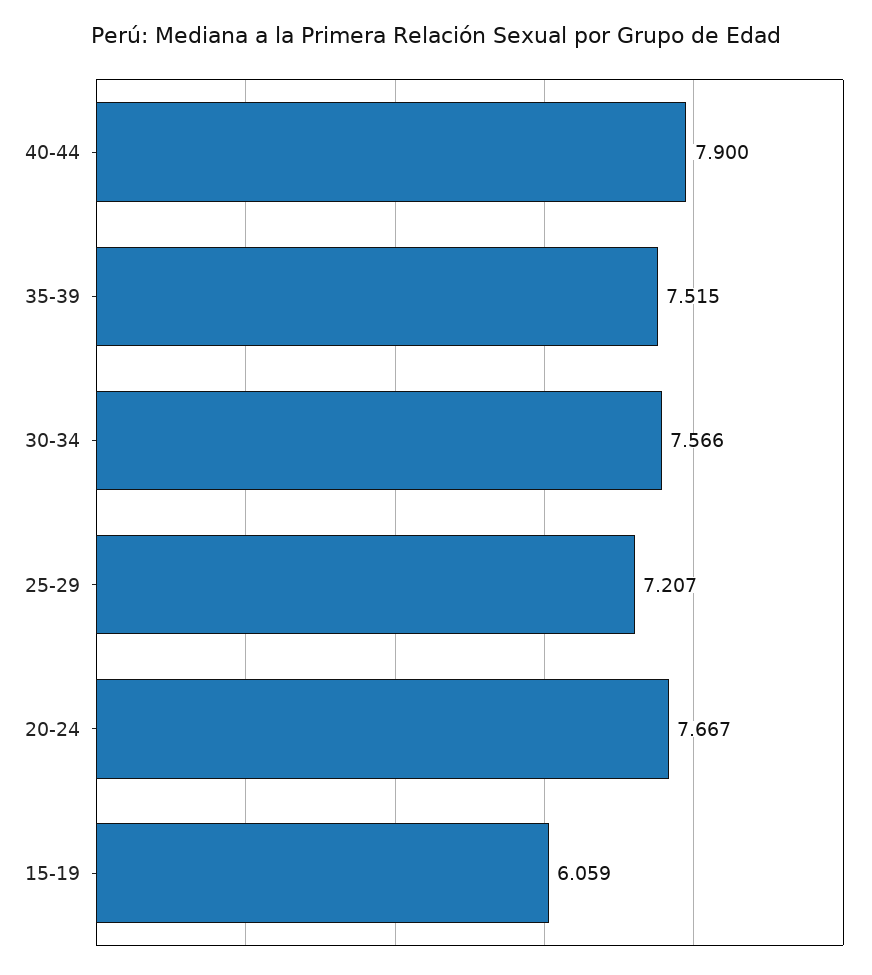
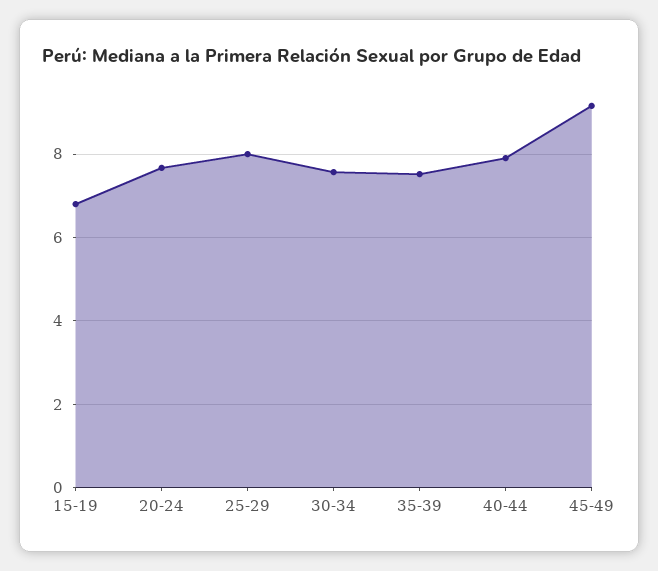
25-29: 7.207 -> 8
15-19: 6.059 -> 6.8
45-49: none -> 9.2

